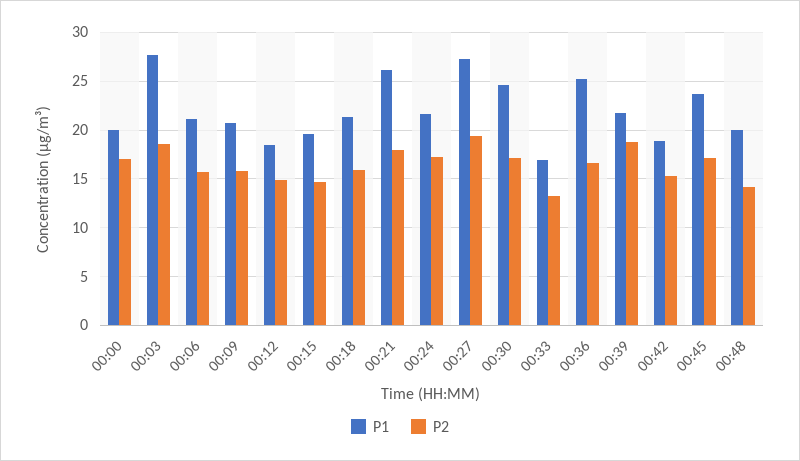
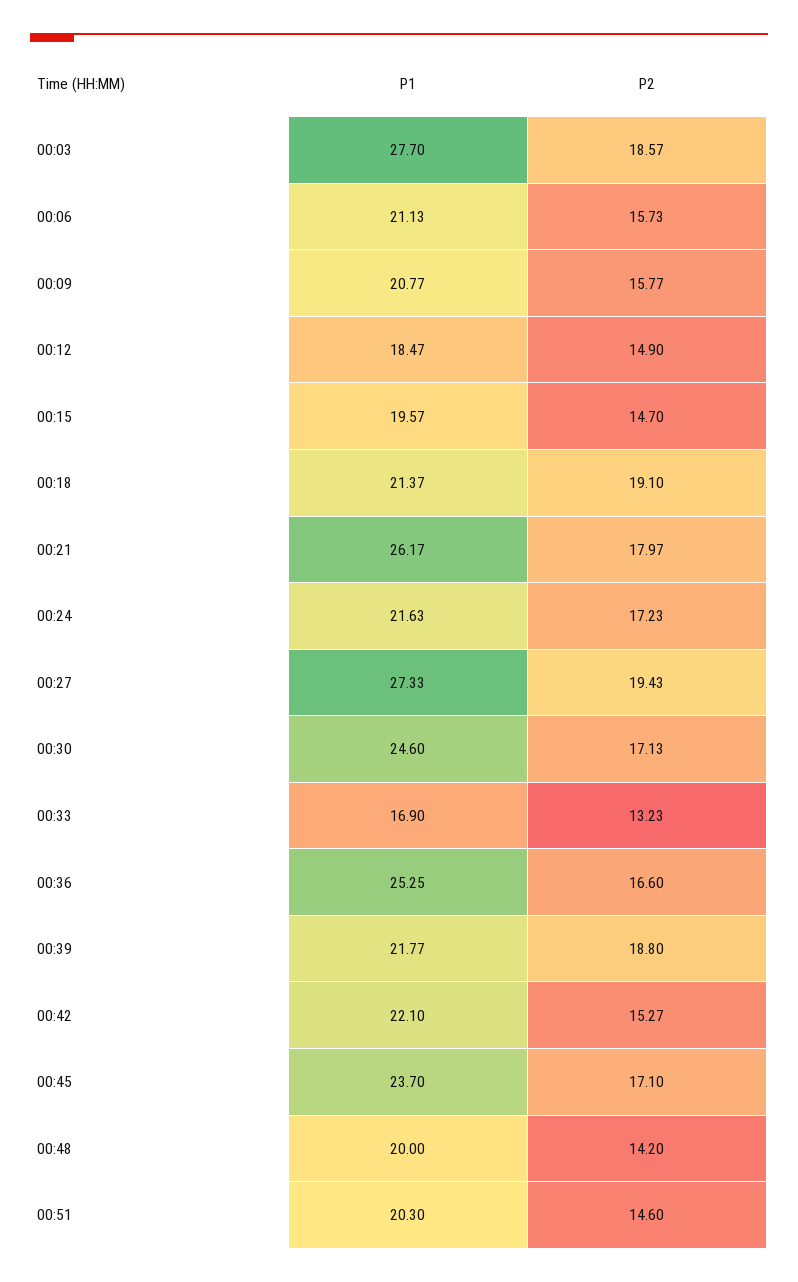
P1, 00:00: 20 -> none
P2, 00:00: 17 -> none
P2, 00:18: 16 -> 19.1
P1, 00:42: 19 -> 22.1
P1, 00:51: none -> 20.3
P2, 00:51: none -> 14.6

